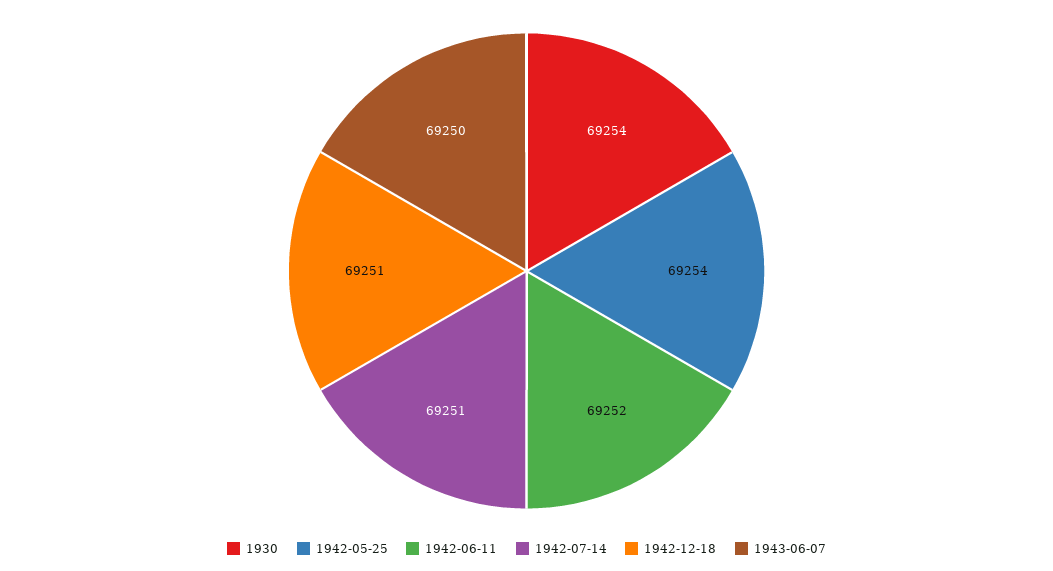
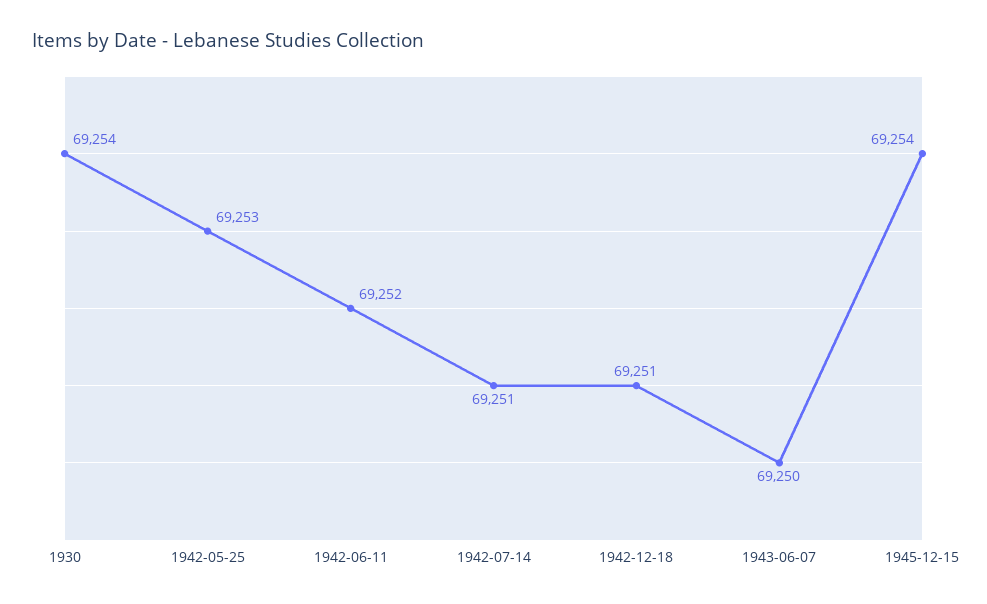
1942-05-25: 69254 -> 69253
1945-12-15: none -> 69254

